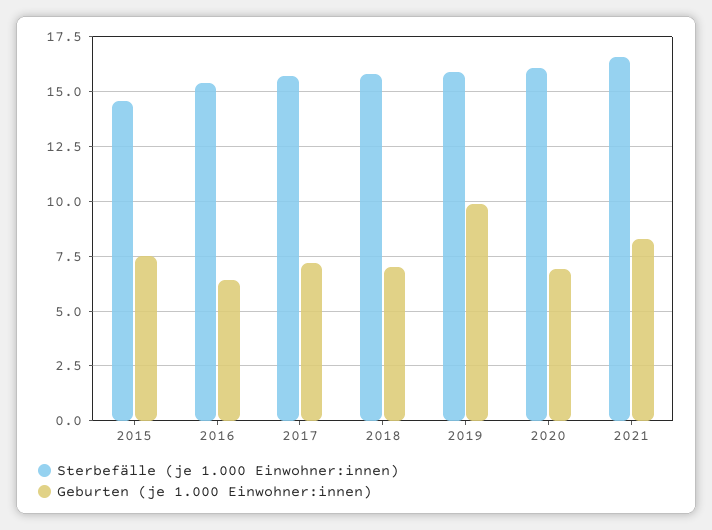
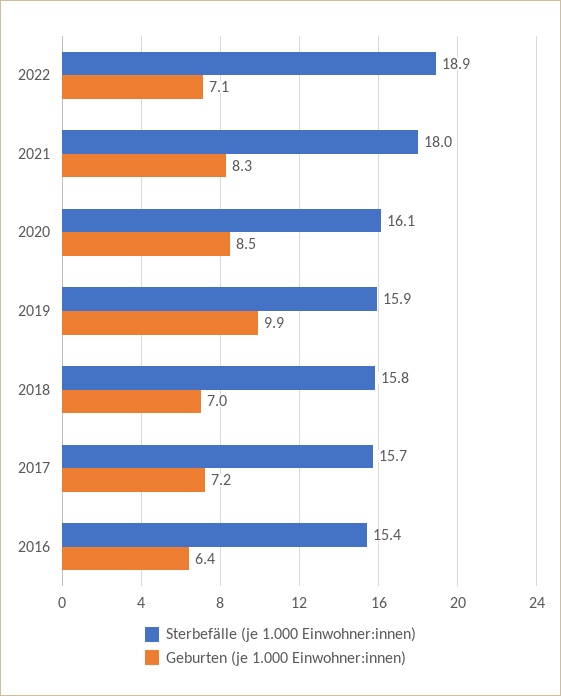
Sterbefälle (je 1.000 Einwohner:innen), 2015: 14.5 -> none
Geburten (je 1.000 Einwohner:innen), 2015: 7.5 -> none
Geburten (je 1.000 Einwohner:innen), 2020: 7 -> 8.5
Sterbefälle (je 1.000 Einwohner:innen), 2021: 16.5 -> 18
Sterbefälle (je 1.000 Einwohner:innen), 2022: none -> 18.9
Geburten (je 1.000 Einwohner:innen), 2022: none -> 7.1

